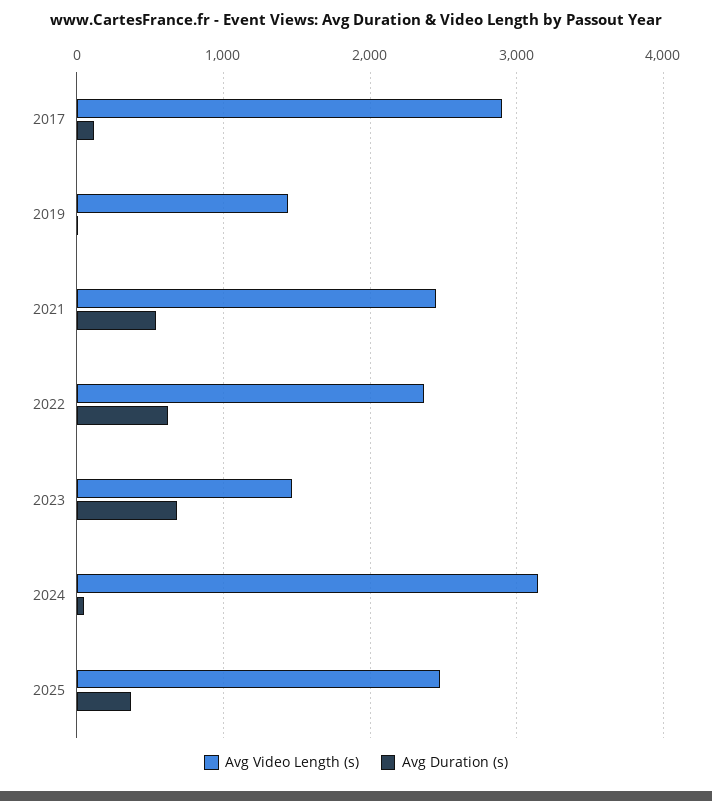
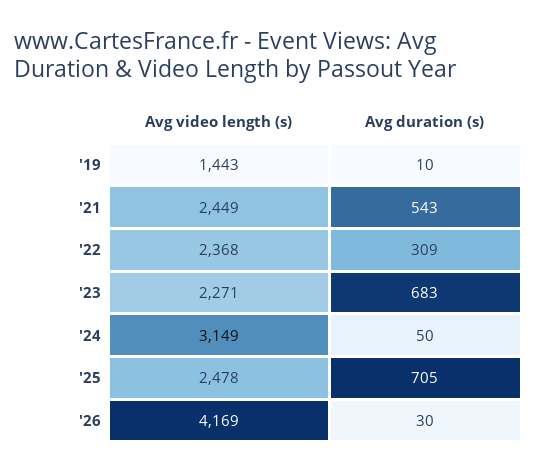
Avg Video Length (s), 2017: 2900 -> none
Avg Duration (s), 2017: 100 -> none
Avg Duration (s), 2022: 600 -> 309
Avg Video Length (s), 2023: 1500 -> 2271
Avg Duration (s), 2025: 400 -> 705
Avg Video Length (s), '26: none -> 4169
Avg Duration (s), '26: none -> 30

